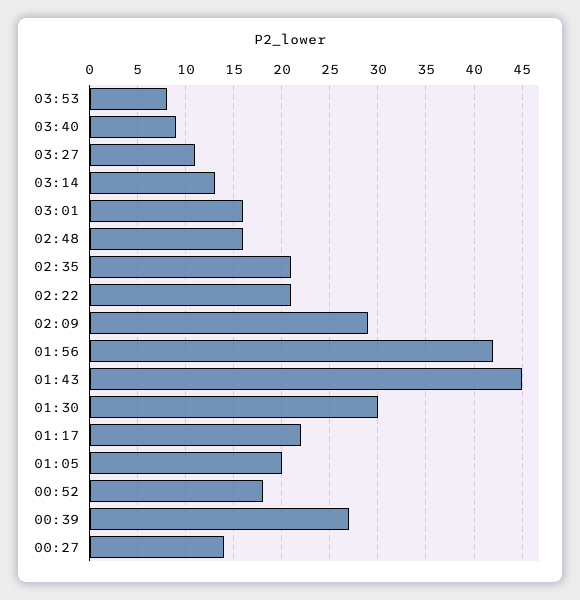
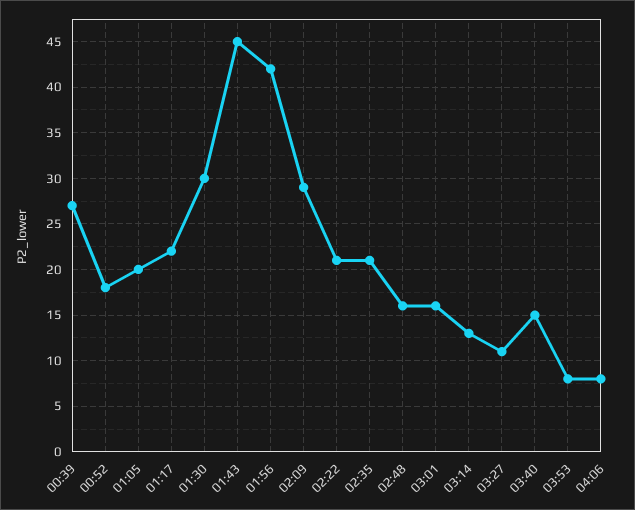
03:40: 9 -> 15
00:27: 14 -> none
04:06: none -> 8

